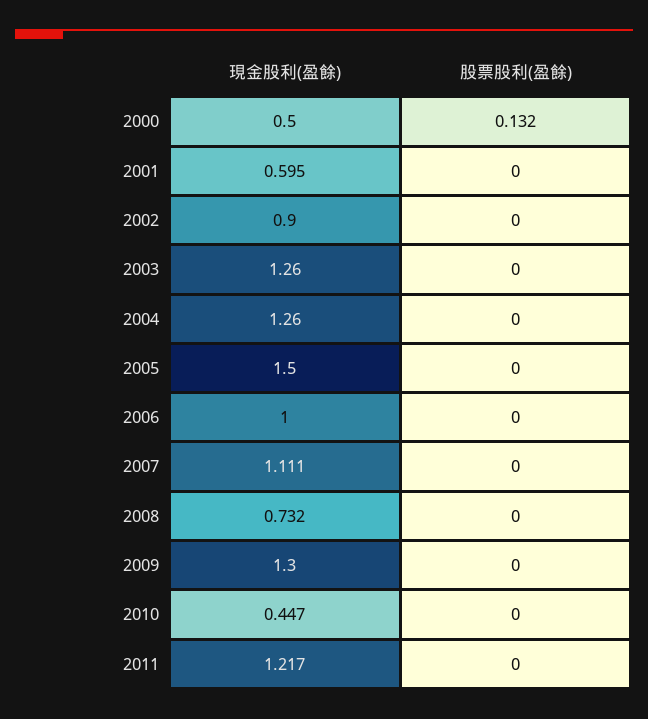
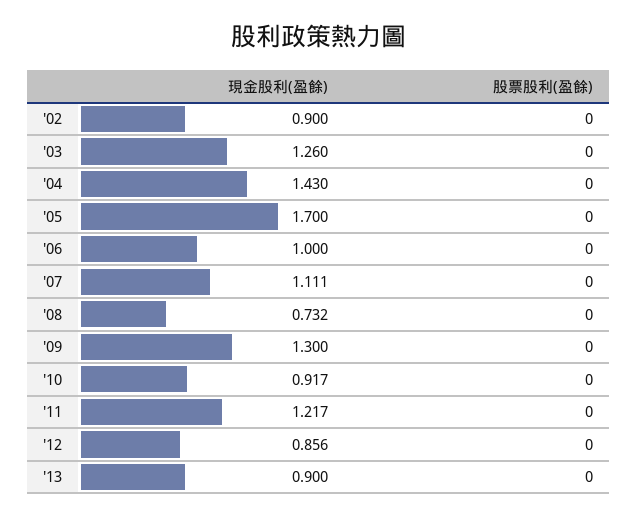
現金股利(盈餘), 2000: 0.5 -> none
股票股利(盈餘), 2000: 0.132 -> none
現金股利(盈餘), 2001: 0.595 -> none
股票股利(盈餘), 2001: 0 -> none
現金股利(盈餘), 2004: 1.26 -> 1.43
現金股利(盈餘), 2005: 1.5 -> 1.7
現金股利(盈餘), 2010: 0.447 -> 0.917
現金股利(盈餘), '12: none -> 0.856
股票股利(盈餘), '12: none -> 0
現金股利(盈餘), '13: none -> 0.9
股票股利(盈餘), '13: none -> 0

